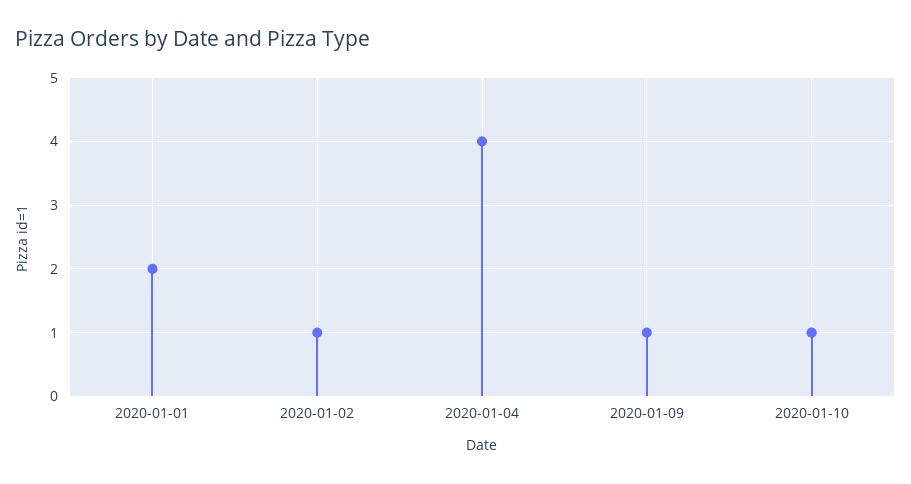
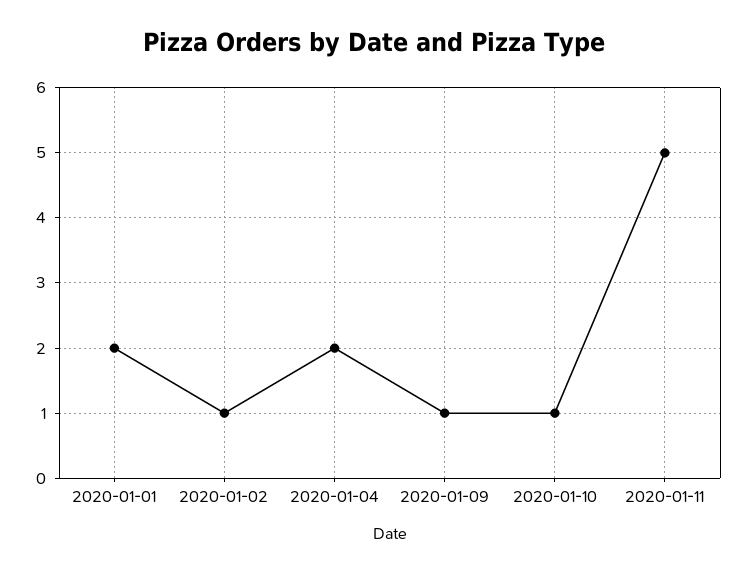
2020-01-04: 4 -> 2
2020-01-11: none -> 5

